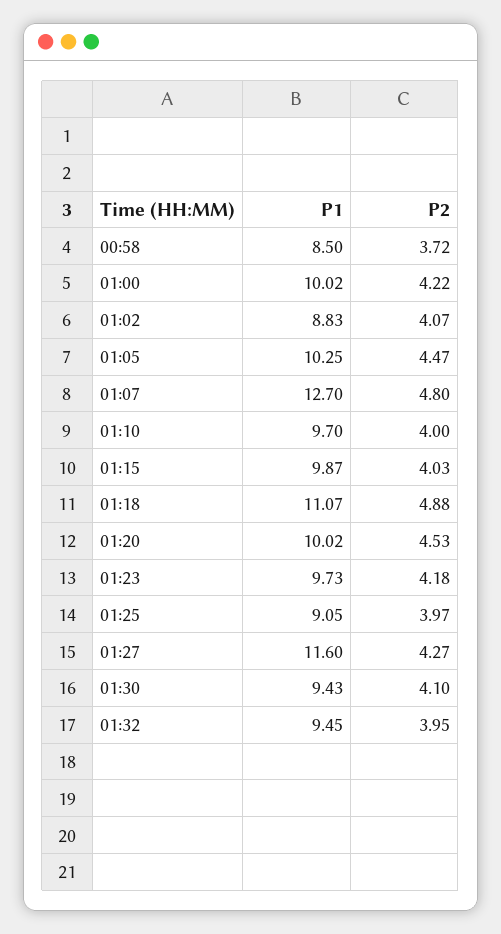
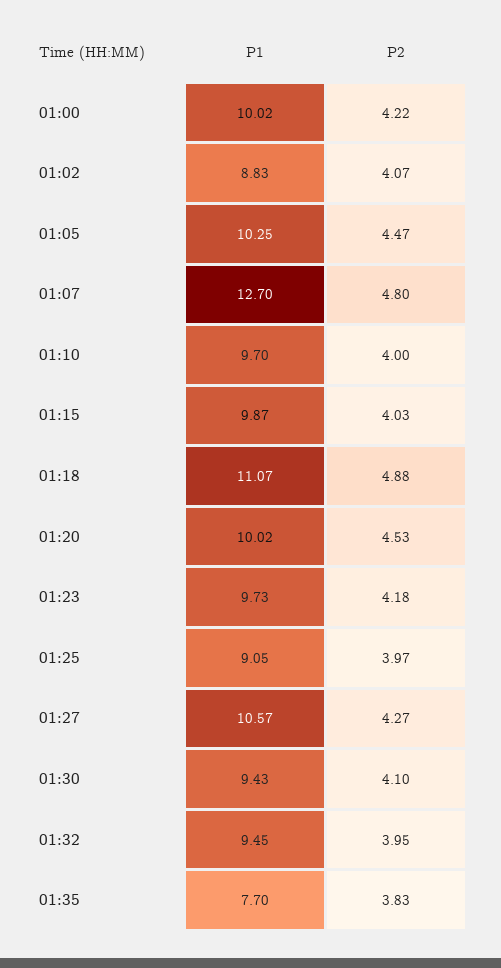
P1, 00:58: 8.5 -> none
P2, 00:58: 3.72 -> none
P1, 01:27: 11.6 -> 10.57
P1, 01:35: none -> 7.7
P2, 01:35: none -> 3.83

